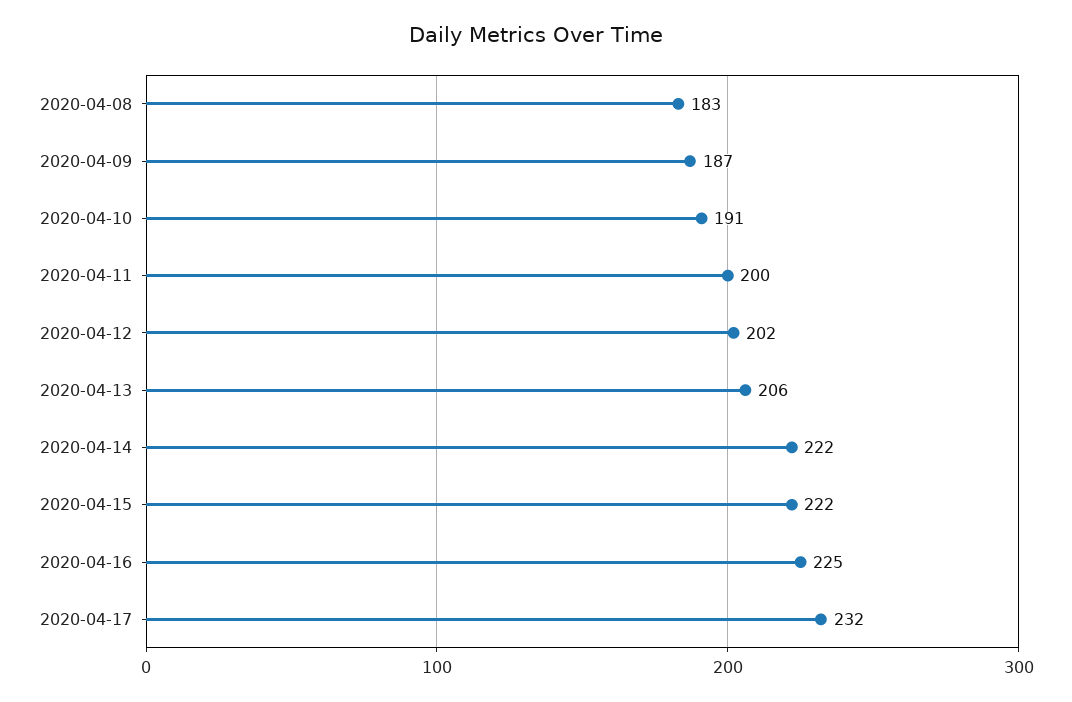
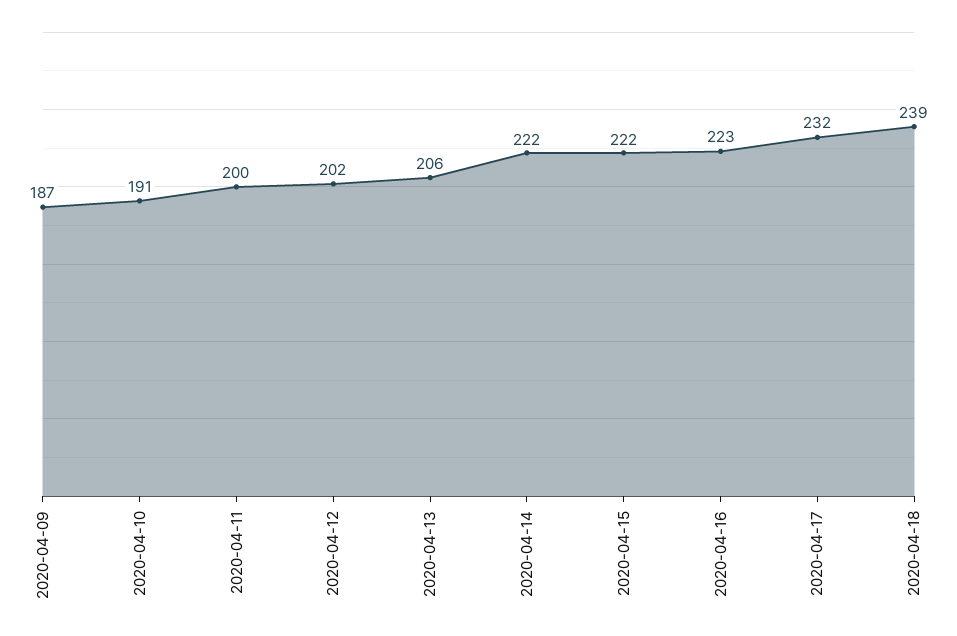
2020-04-08: 183 -> none
2020-04-16: 225 -> 223
2020-04-18: none -> 239

